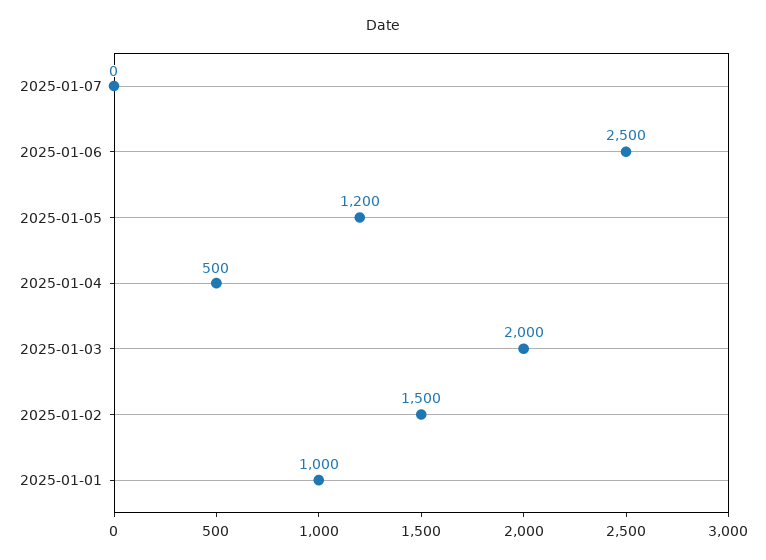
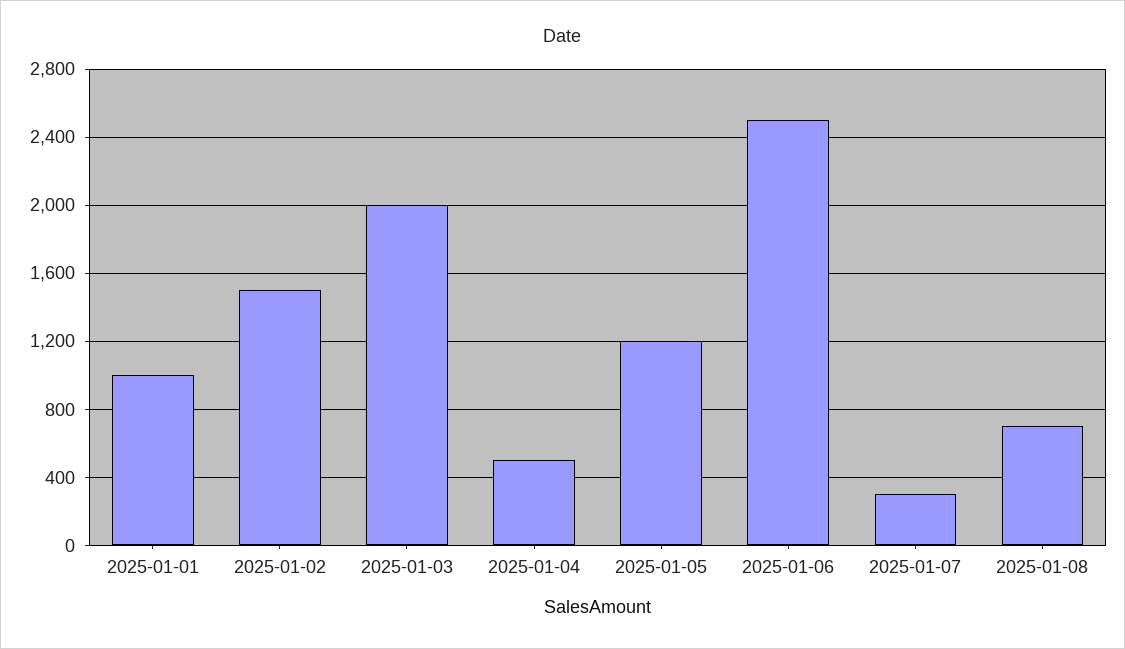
2025-01-07: 0 -> 300
2025-01-08: none -> 700

